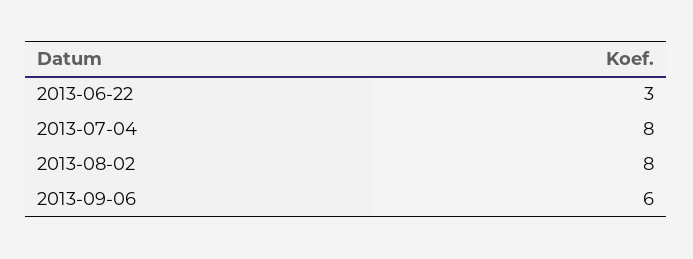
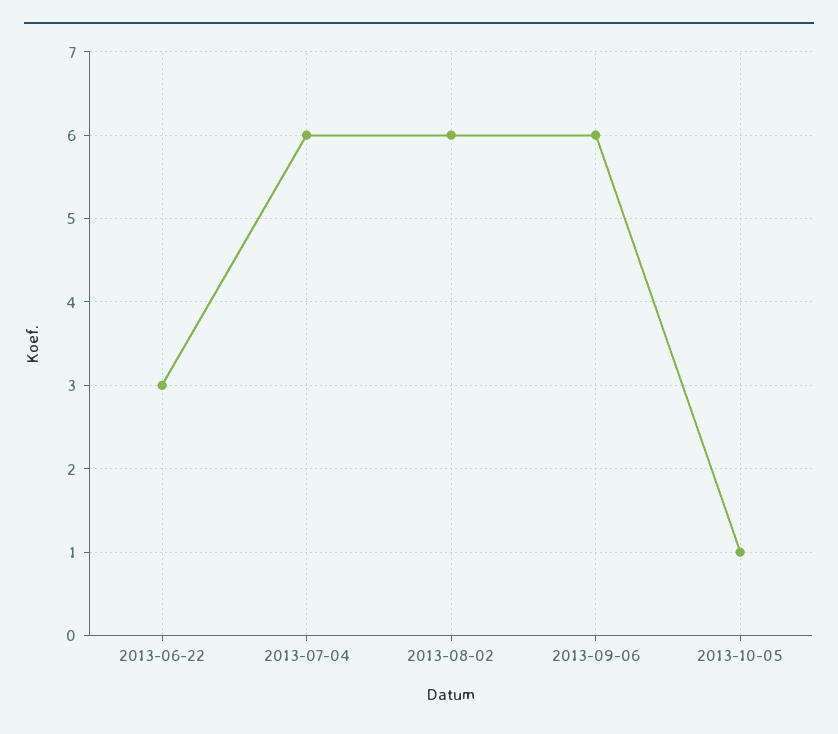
2013-07-04: 8 -> 6
2013-08-02: 8 -> 6
2013-10-05: none -> 1

